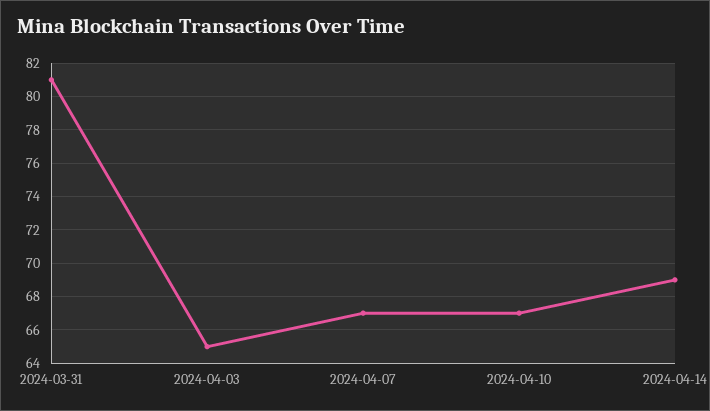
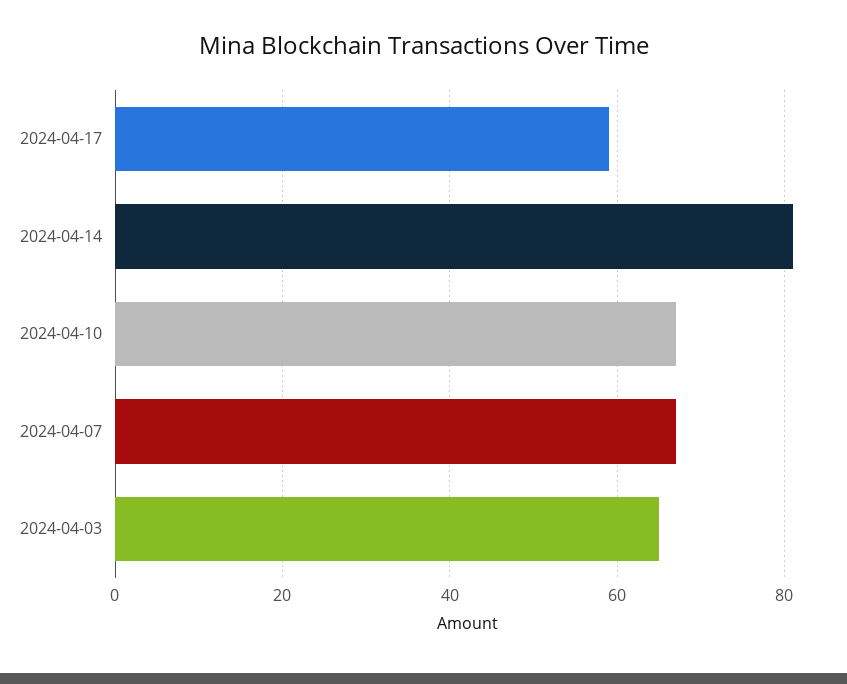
2024-03-31: 81 -> none
2024-04-14: 69 -> 80
2024-04-17: none -> 60

